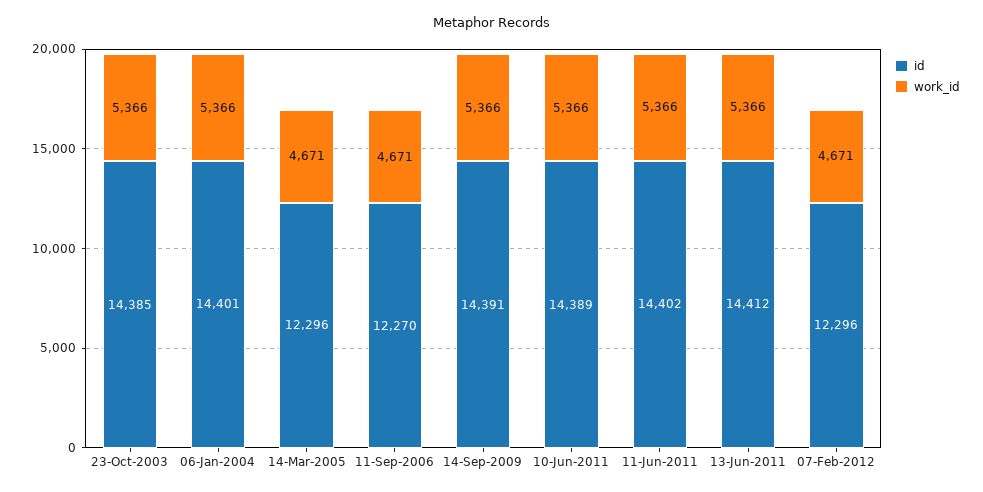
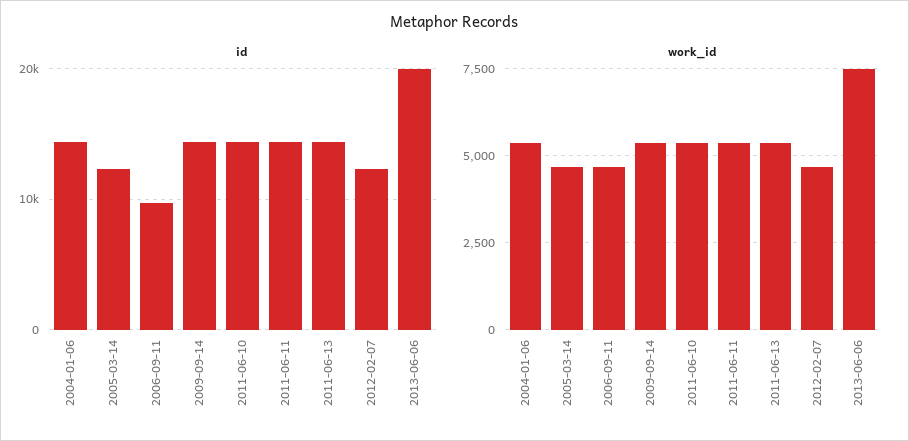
id, 23-Oct-2003: 14385 -> none
work_id, 23-Oct-2003: 5366 -> none
id, 11-Sep-2006: 12270 -> 10000
id, 2013-06-06: none -> 20000
work_id, 2013-06-06: none -> 7500

